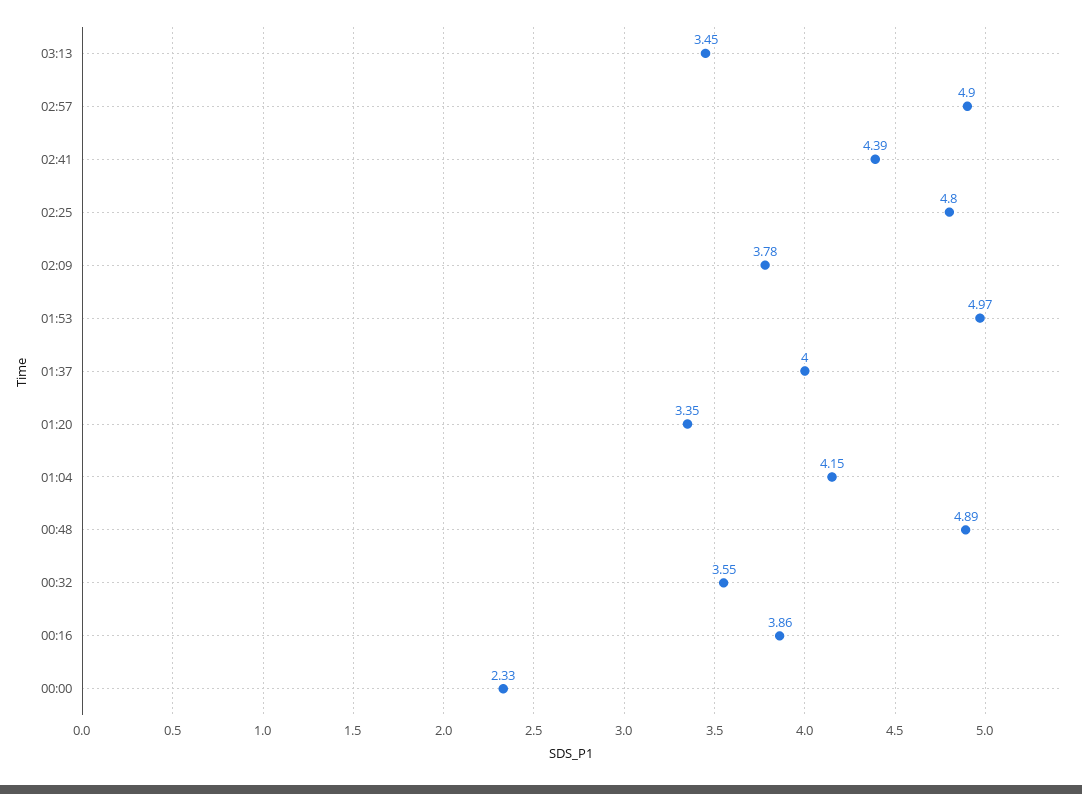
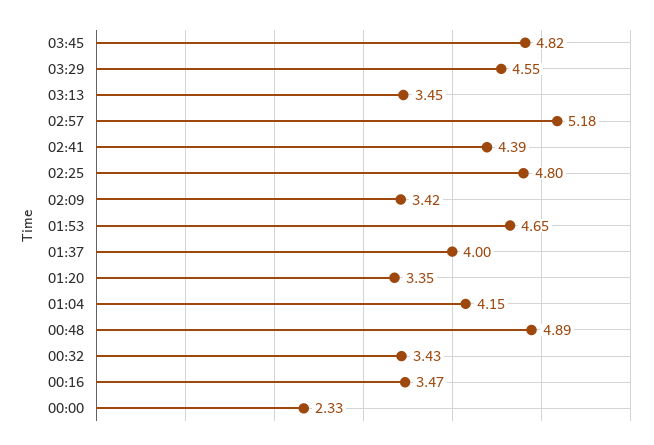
02:57: 4.9 -> 5.18
02:09: 3.78 -> 3.42
01:53: 4.97 -> 4.65
00:32: 3.55 -> 3.43
00:16: 3.86 -> 3.47
03:45: none -> 4.82
03:29: none -> 4.55

